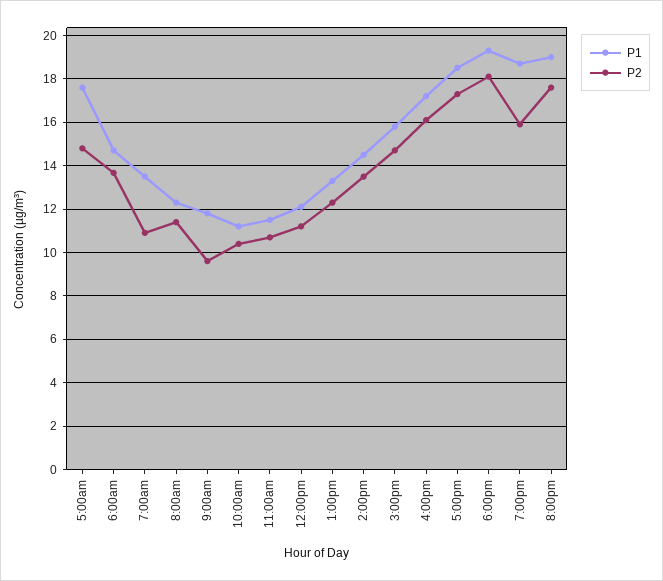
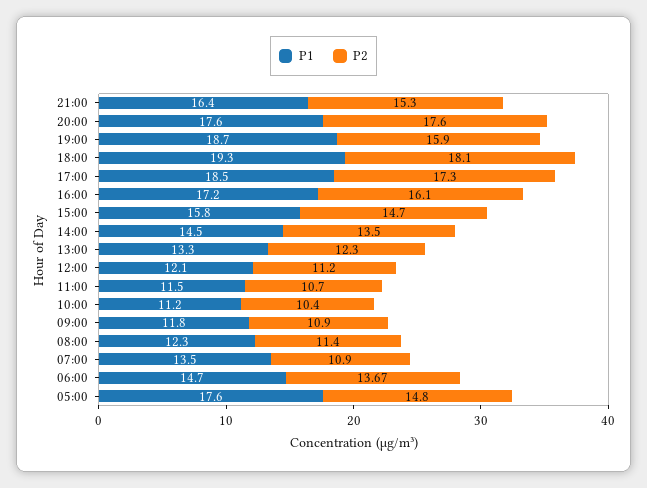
P2, 9:00am: 9.5 -> 10.9
P1, 8:00pm: 19 -> 17.6
P1, 21:00: none -> 16.4
P2, 21:00: none -> 15.3

